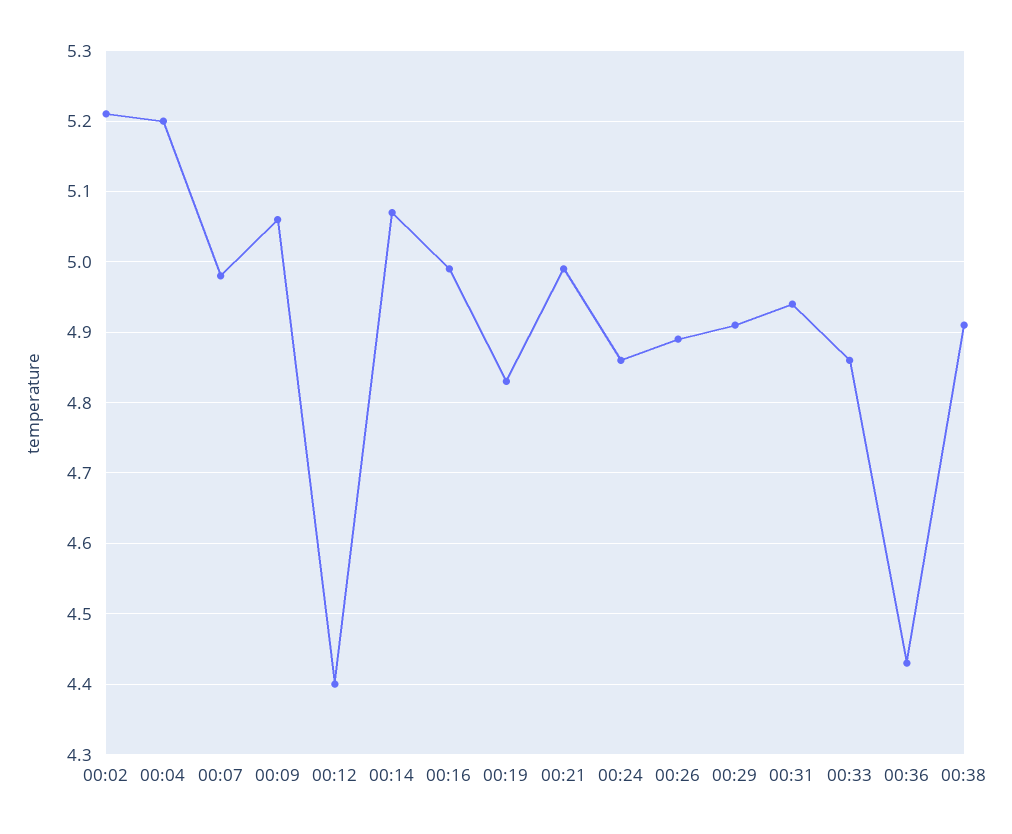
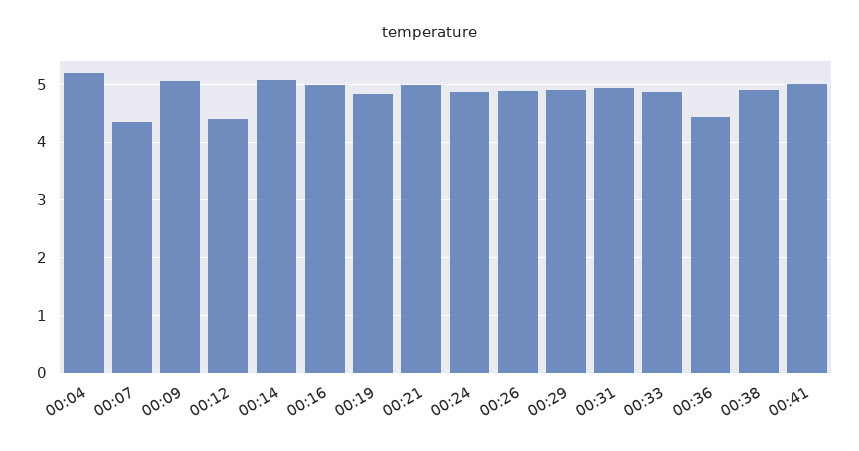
00:02: 5.21 -> none
00:07: 4.98 -> 4.4
00:41: none -> 5

